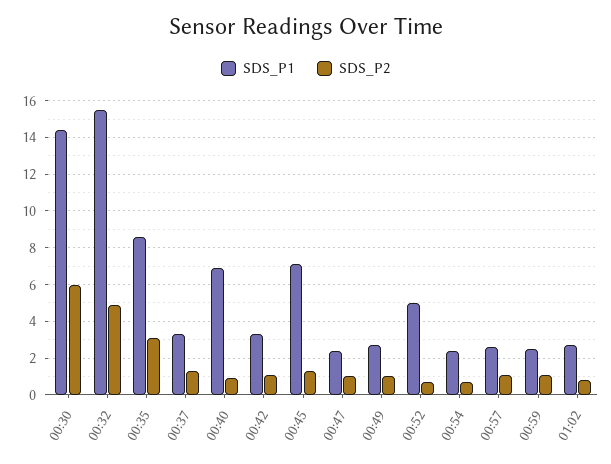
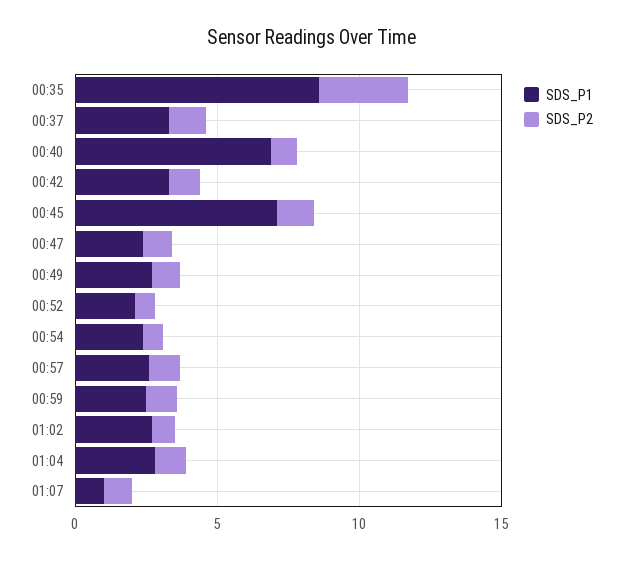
SDS_P1, 00:30: 14.5 -> none
SDS_P2, 00:30: 6 -> none
SDS_P1, 00:32: 15.5 -> none
SDS_P2, 00:32: 5 -> none
SDS_P1, 00:52: 5 -> 2
SDS_P1, 01:04: none -> 3
SDS_P2, 01:04: none -> 1
SDS_P1, 01:07: none -> 1
SDS_P2, 01:07: none -> 1

